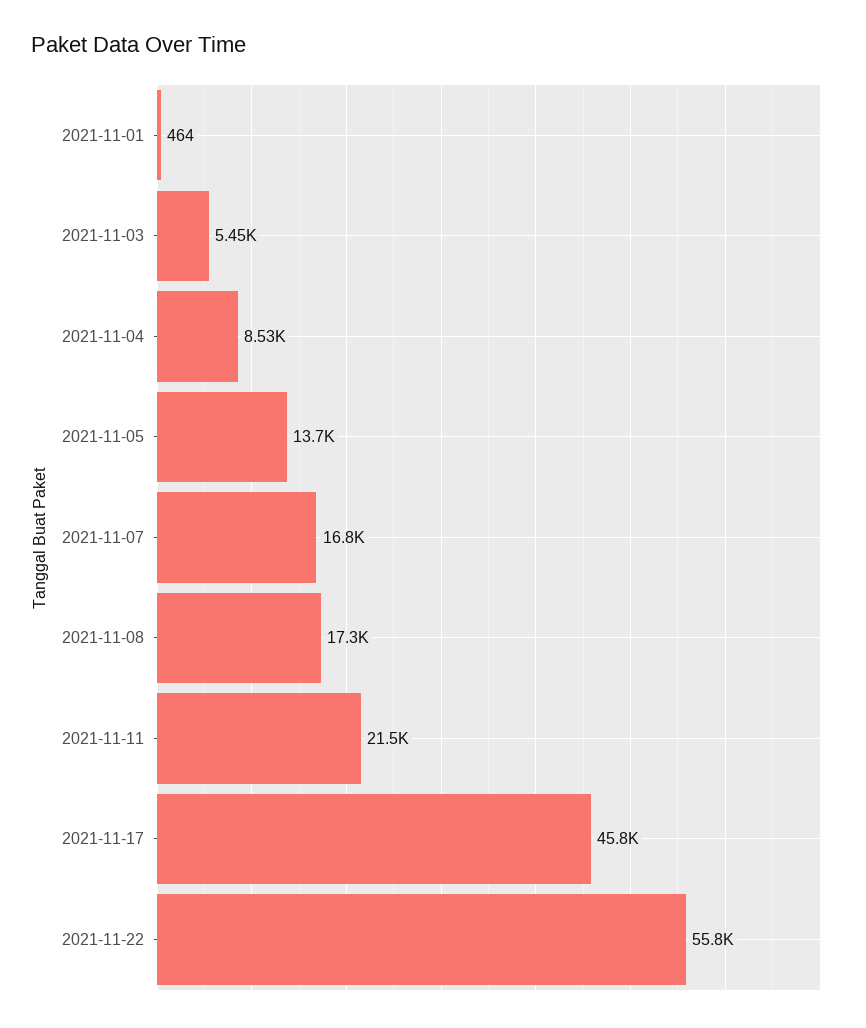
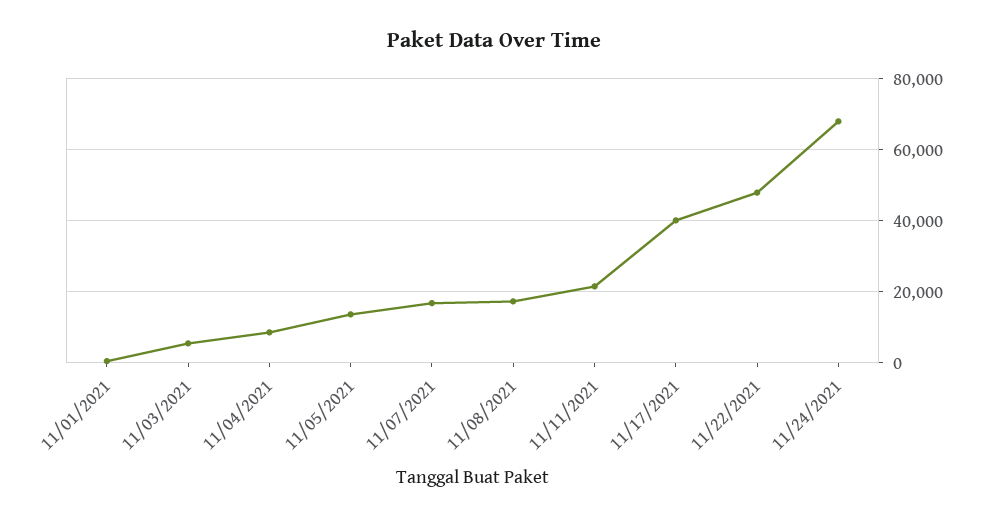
2021-11-17: 45800 -> 40000
2021-11-22: 55800 -> 48000
11/24/2021: none -> 68000

